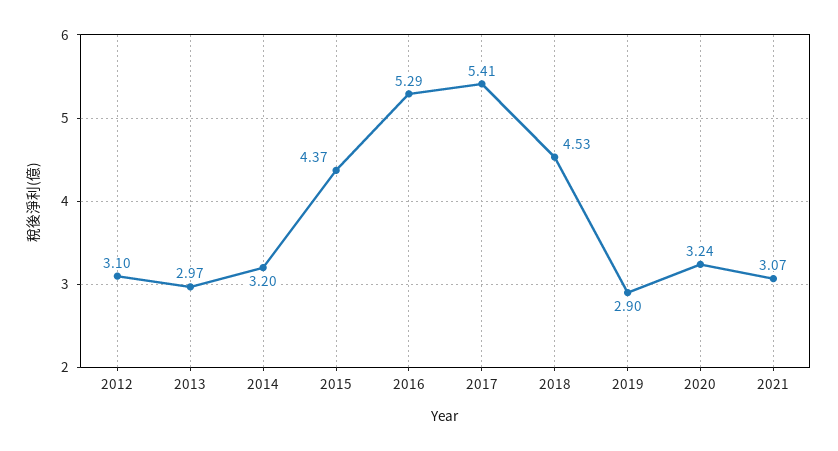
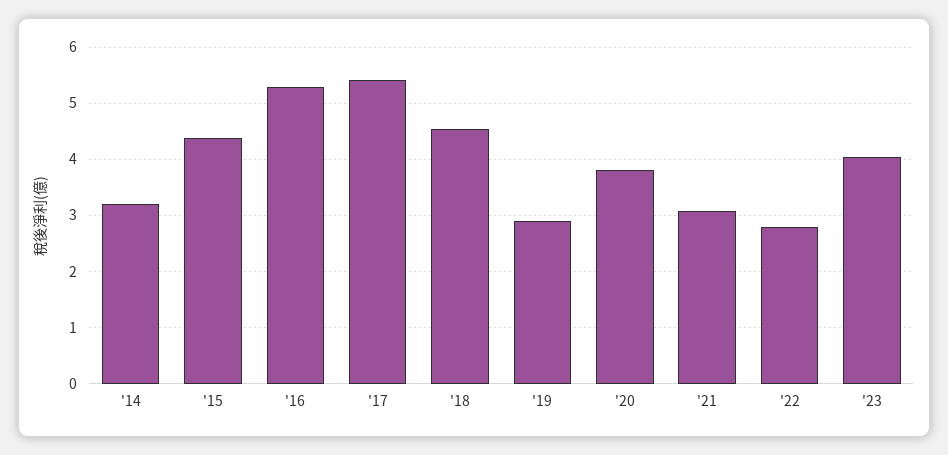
2012: 3.1 -> none
2013: 2.97 -> none
2020: 3.24 -> 3.8
'22: none -> 2.8
'23: none -> 4

